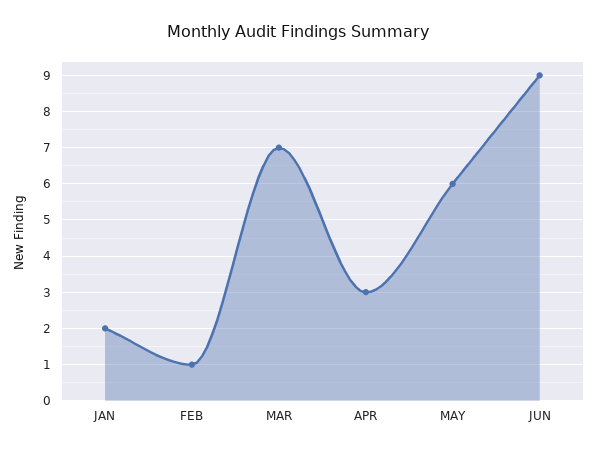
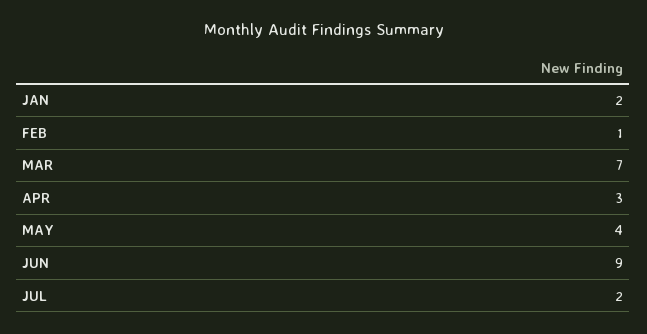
MAY: 6 -> 4
JUL: none -> 2

